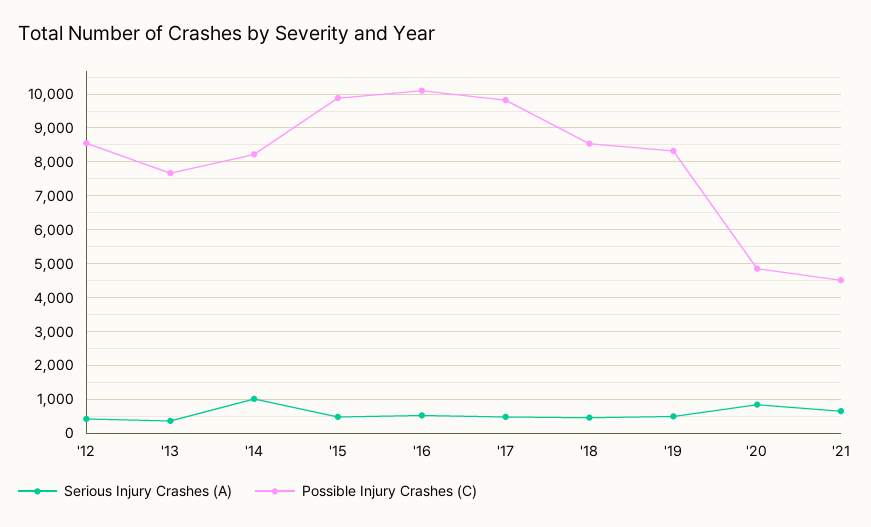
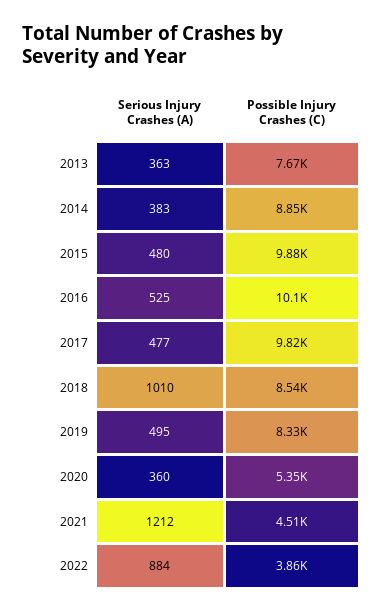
Serious Injury Crashes (A), '12: 400 -> none
Possible Injury Crashes (C), '12: 8600 -> none
Serious Injury Crashes (A), '14: 1000 -> 383
Possible Injury Crashes (C), '14: 8200 -> 8850
Serious Injury Crashes (A), '18: 400 -> 1010
Serious Injury Crashes (A), '20: 800 -> 360
Possible Injury Crashes (C), '20: 4800 -> 5350
Serious Injury Crashes (A), '21: 600 -> 1212
Serious Injury Crashes (A), 2022: none -> 884
Possible Injury Crashes (C), 2022: none -> 3860

